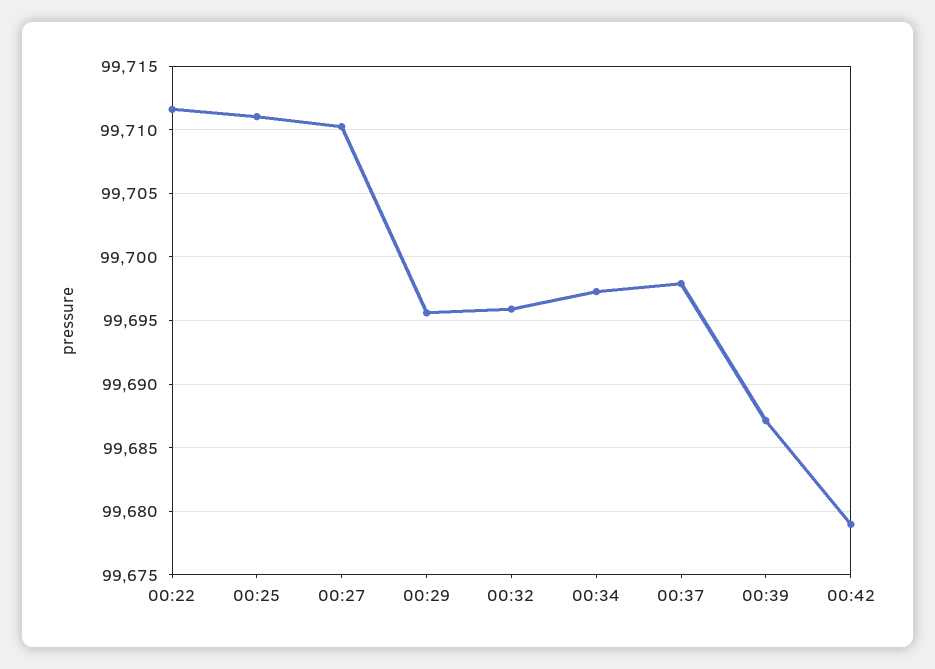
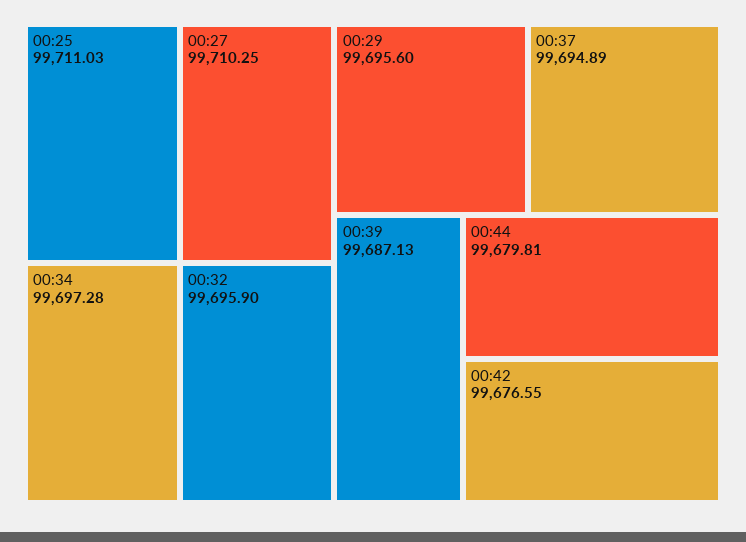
00:22: 99711.5 -> none
00:37: 99698 -> 99694.89
00:42: 99679 -> 99676.55
00:44: none -> 99679.81

